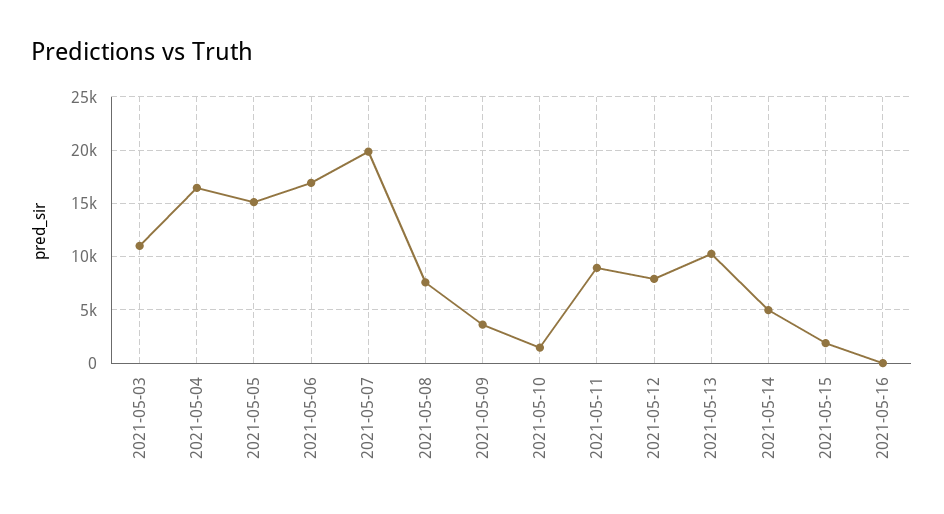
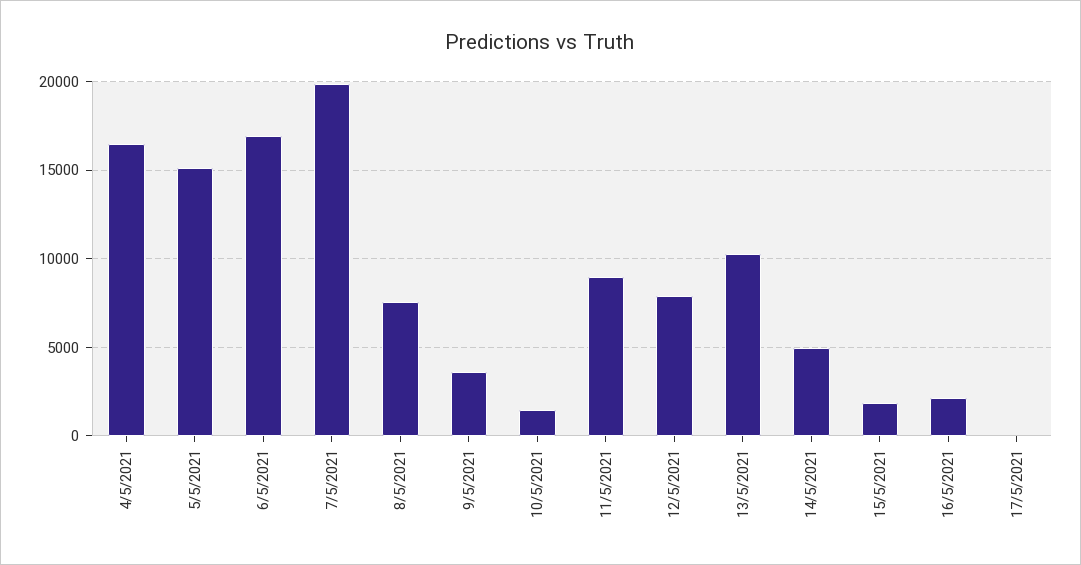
2021-05-03: 11000 -> none
2021-05-16: 0 -> 2000
17/5/2021: none -> 0

